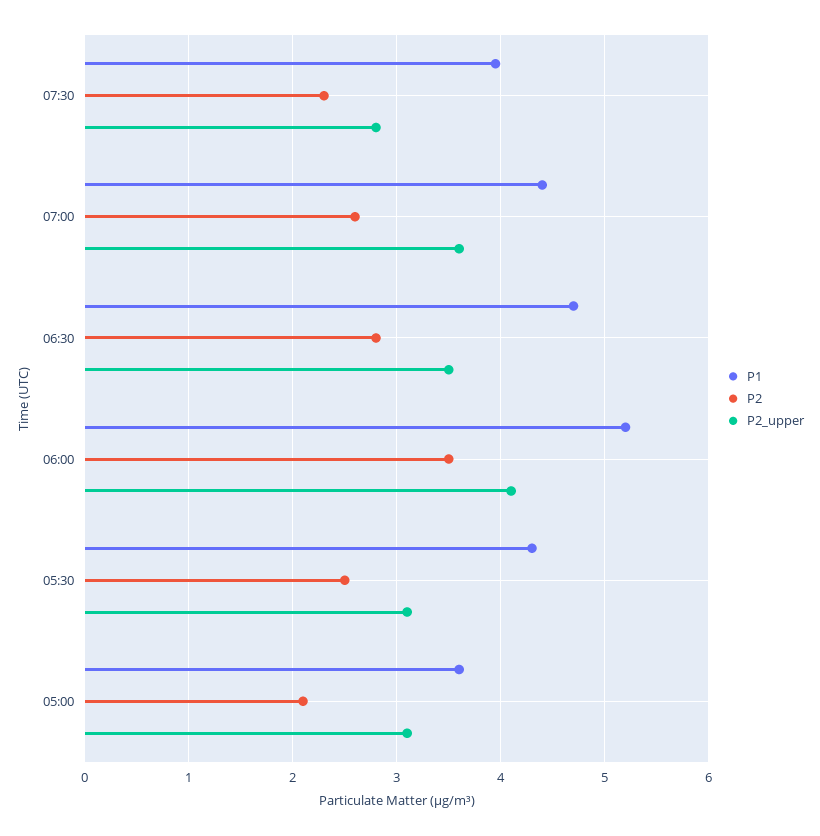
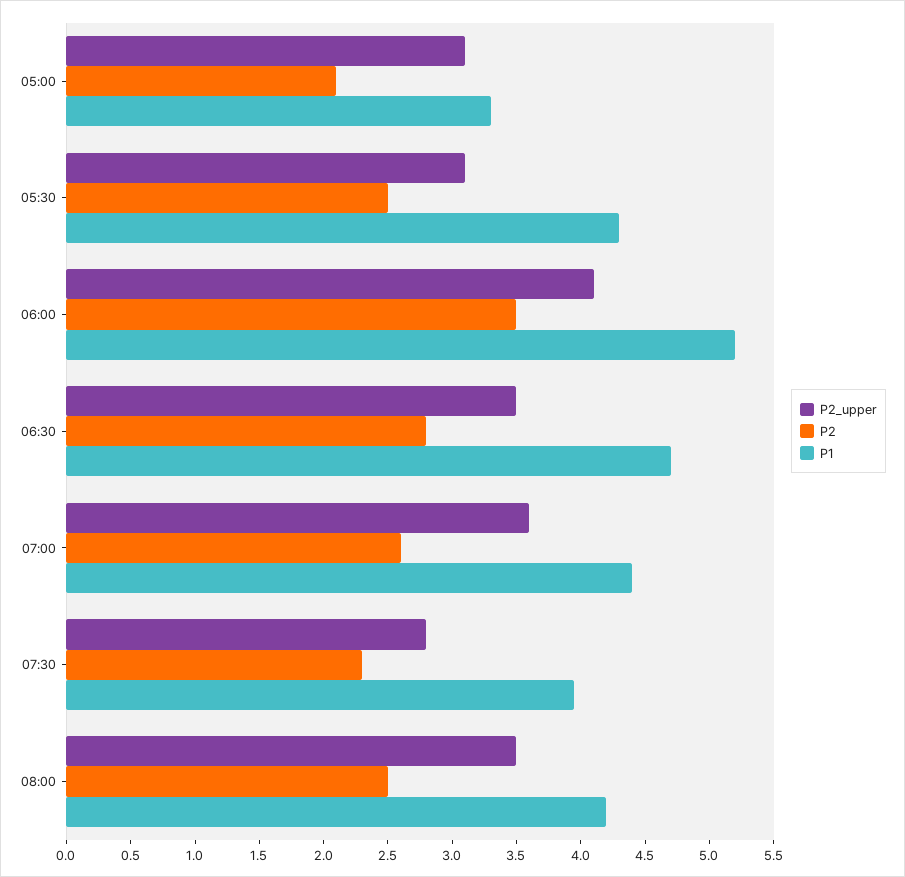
P1, 05:00: 3.6 -> 3.3
P2_upper, 08:00: none -> 3.5
P2, 08:00: none -> 2.5
P1, 08:00: none -> 4.2

